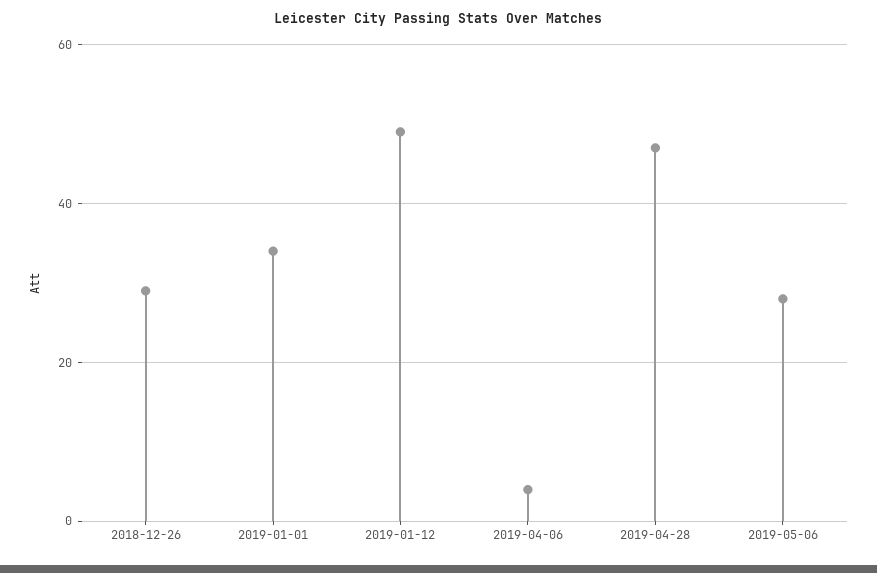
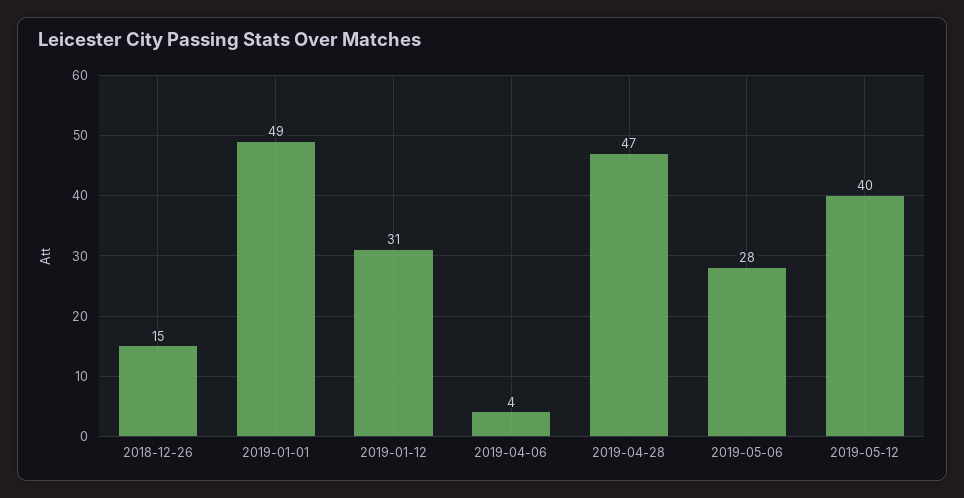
2018-12-26: 30 -> 15
2019-01-01: 35 -> 49
2019-01-12: 50 -> 31
2019-05-12: none -> 40

